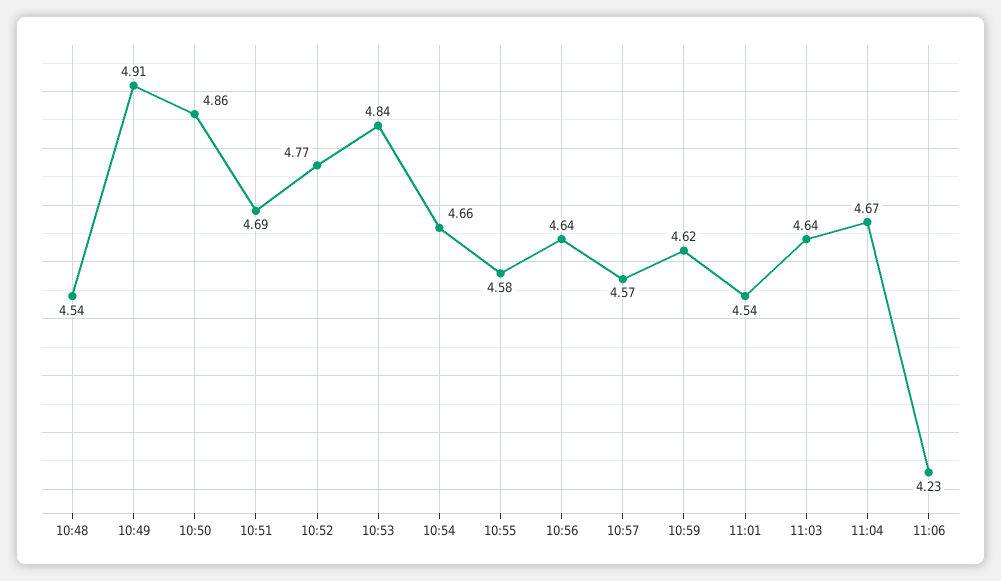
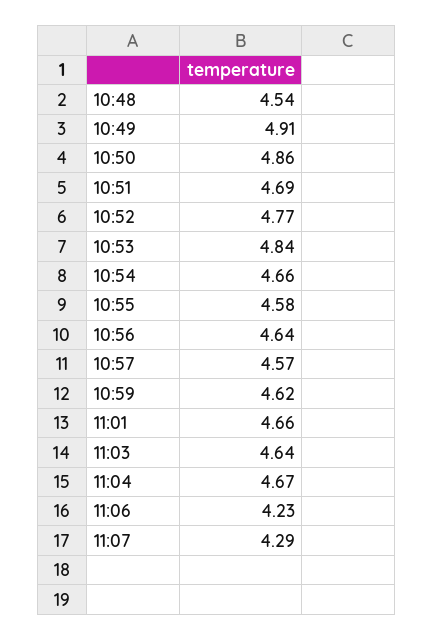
11:01: 4.54 -> 4.66
11:07: none -> 4.29

